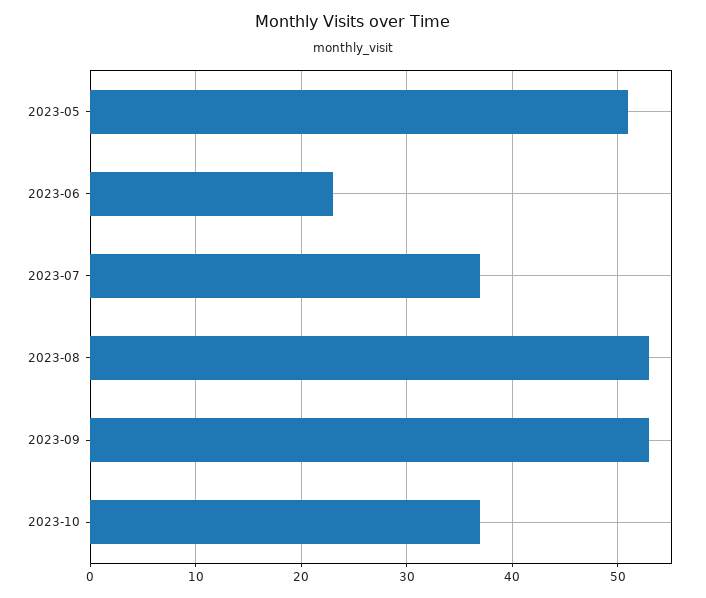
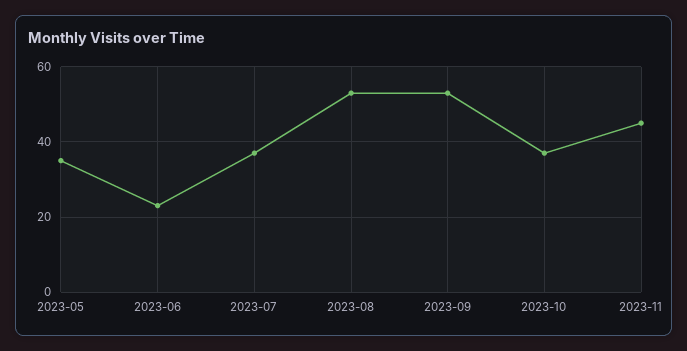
2023-05: 51 -> 35
2023-11: none -> 45

